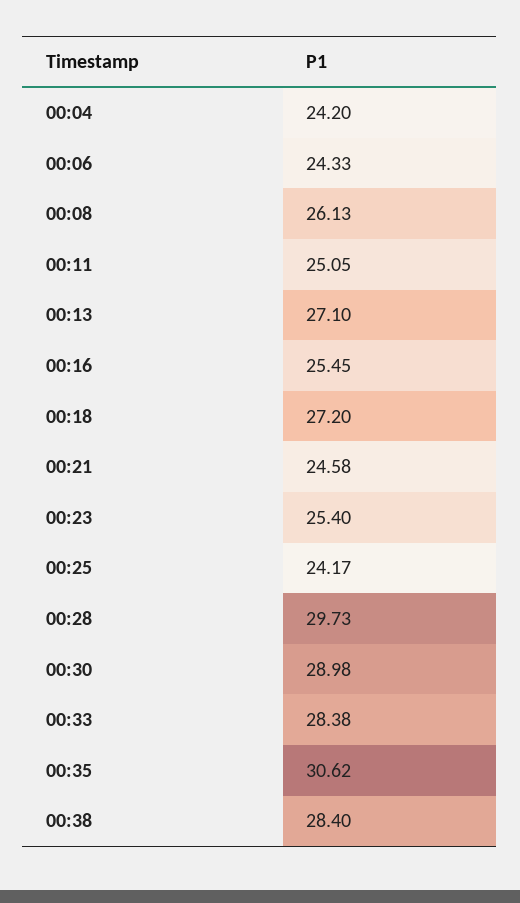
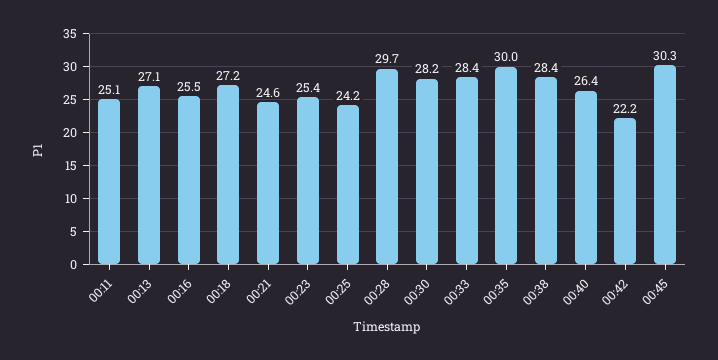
00:04: 24.2 -> none
00:06: 24.33 -> none
00:08: 26.13 -> none
00:30: 28.98 -> 28.2
00:35: 30.62 -> 30
00:40: none -> 26.4
00:42: none -> 22.2
00:45: none -> 30.3

